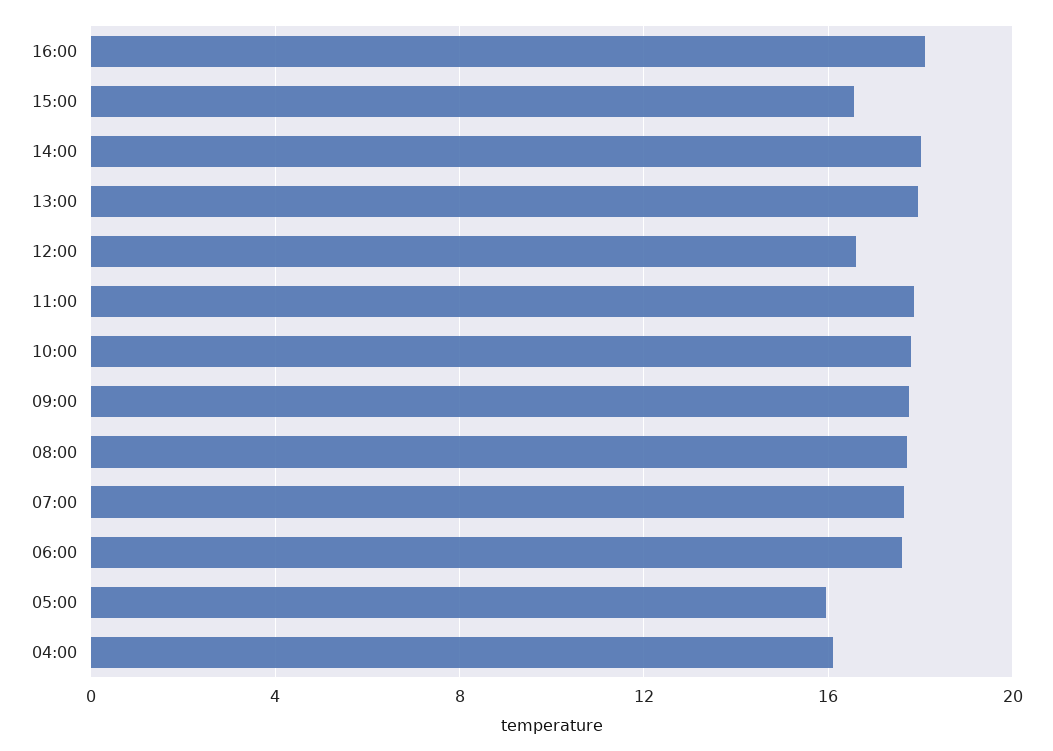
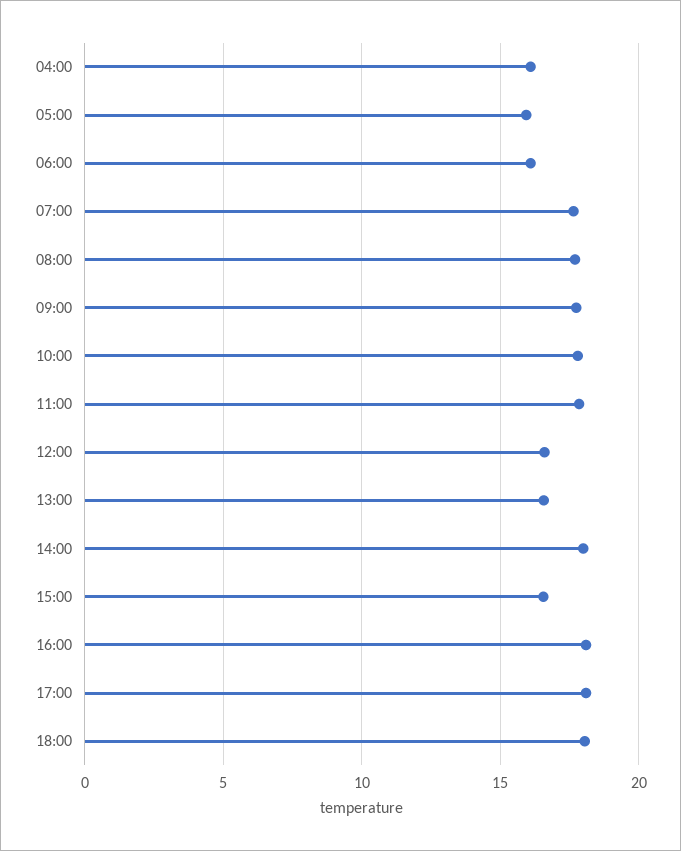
13:00: 18 -> 16.5
06:00: 17.5 -> 16
17:00: none -> 18
18:00: none -> 18

